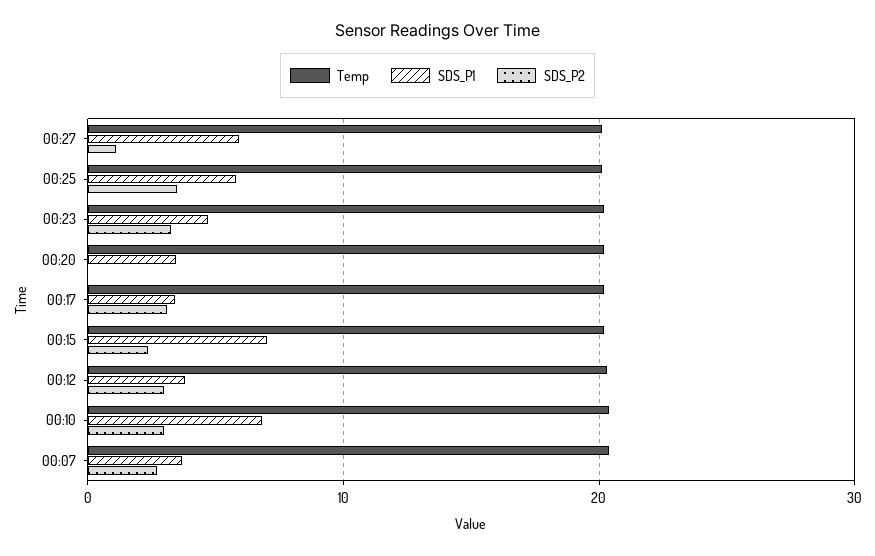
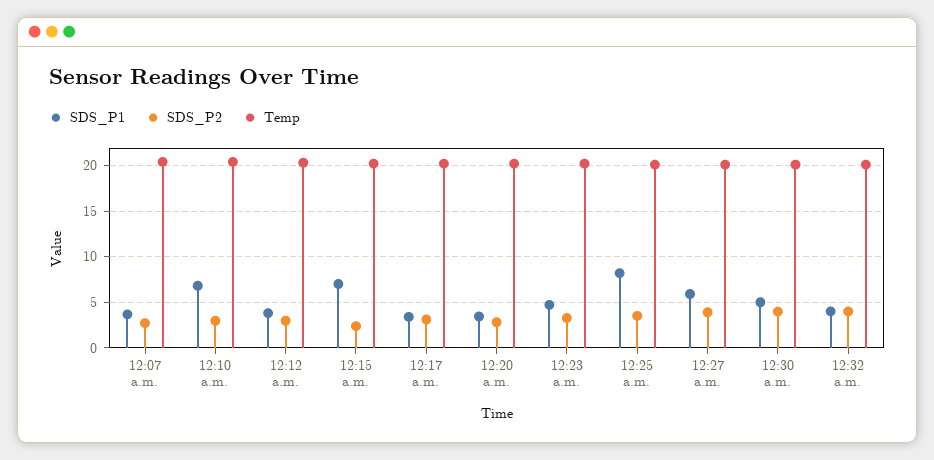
SDS_P2, 00:27: 1 -> 4
SDS_P1, 00:25: 6 -> 8
SDS_P2, 00:20: 0 -> 3
SDS_P1, 12:30 a.m.: none -> 5
SDS_P2, 12:30 a.m.: none -> 4
Temp, 12:30 a.m.: none -> 20
SDS_P1, 12:32 a.m.: none -> 4
SDS_P2, 12:32 a.m.: none -> 4
Temp, 12:32 a.m.: none -> 20

